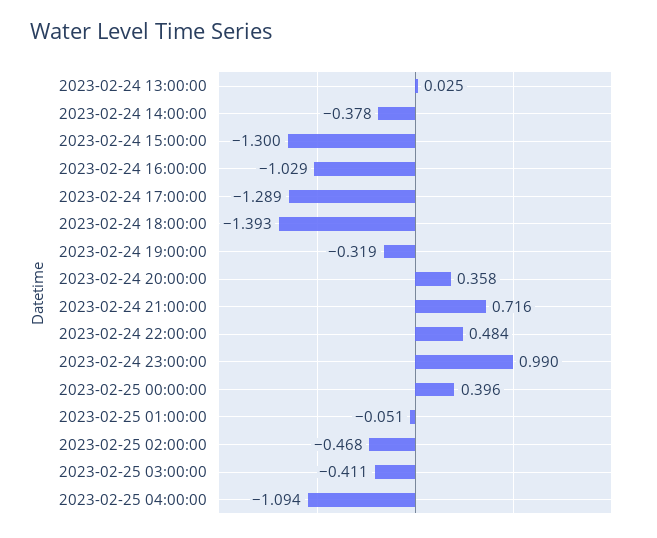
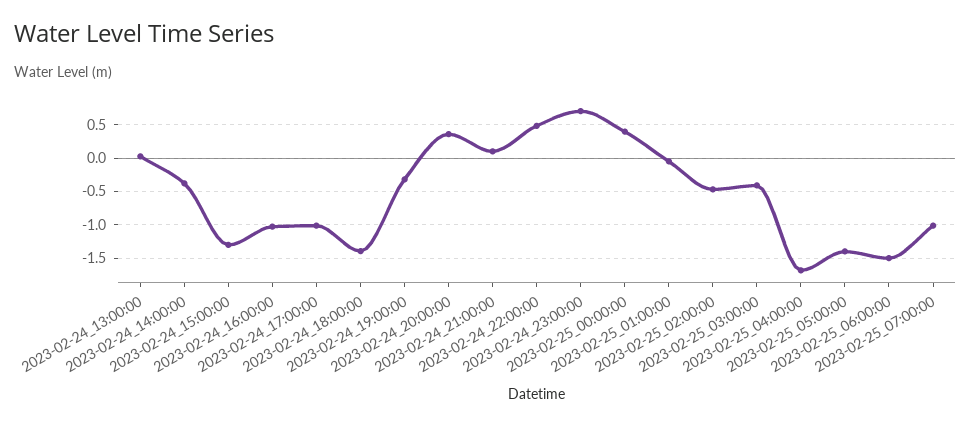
2023-02-24 17:00:00: -1.289 -> -1
2023-02-24 21:00:00: 0.716 -> 0.1
2023-02-24 23:00:00: 0.99 -> 0.7
2023-02-25 04:00:00: -1.094 -> -1.7
2023-02-25_05:00:00: none -> -1.4
2023-02-25_06:00:00: none -> -1.5
2023-02-25_07:00:00: none -> -1

